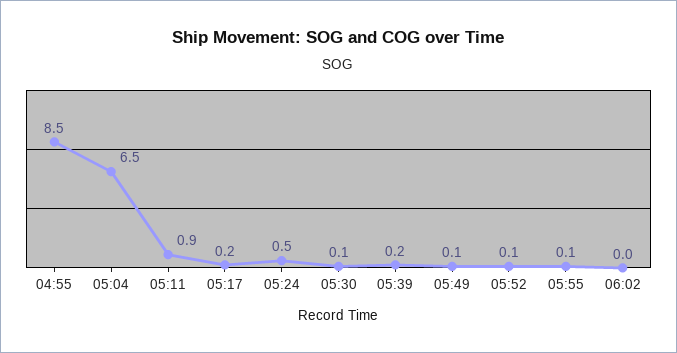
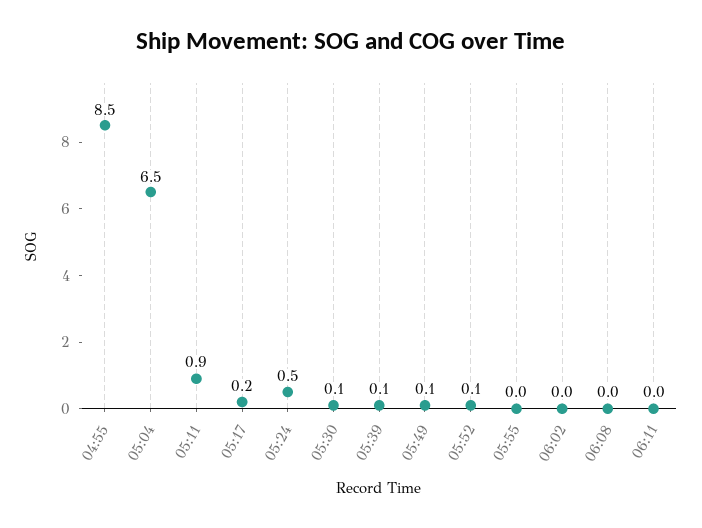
05:39: 0.2 -> 0.1
05:55: 0.1 -> 0
06:08: none -> 0
06:11: none -> 0

